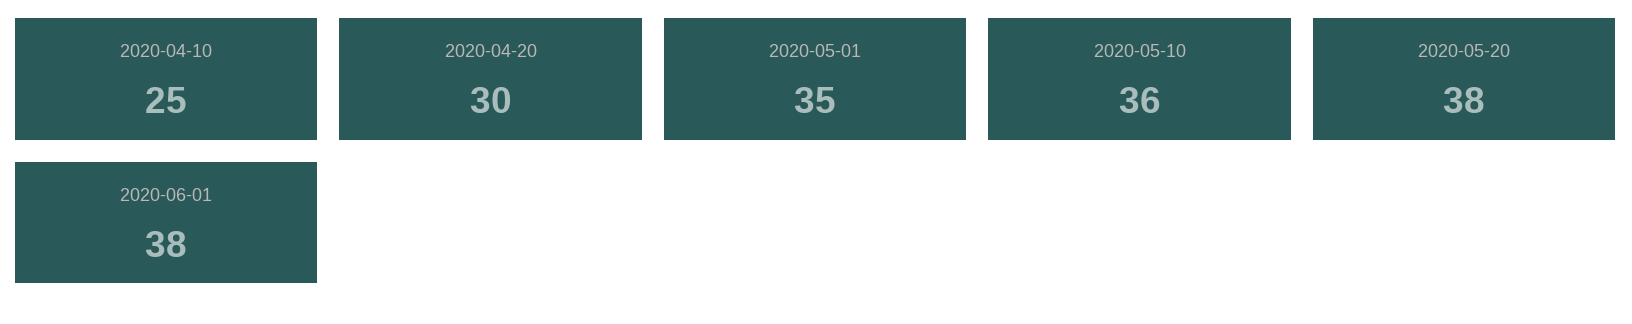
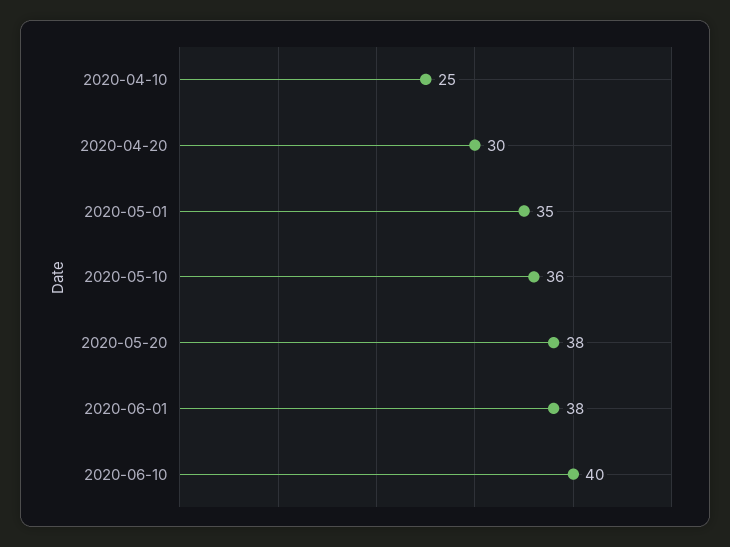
2020-06-10: none -> 40

